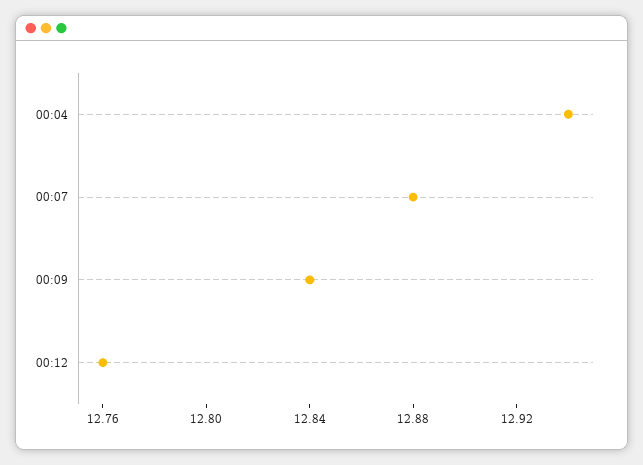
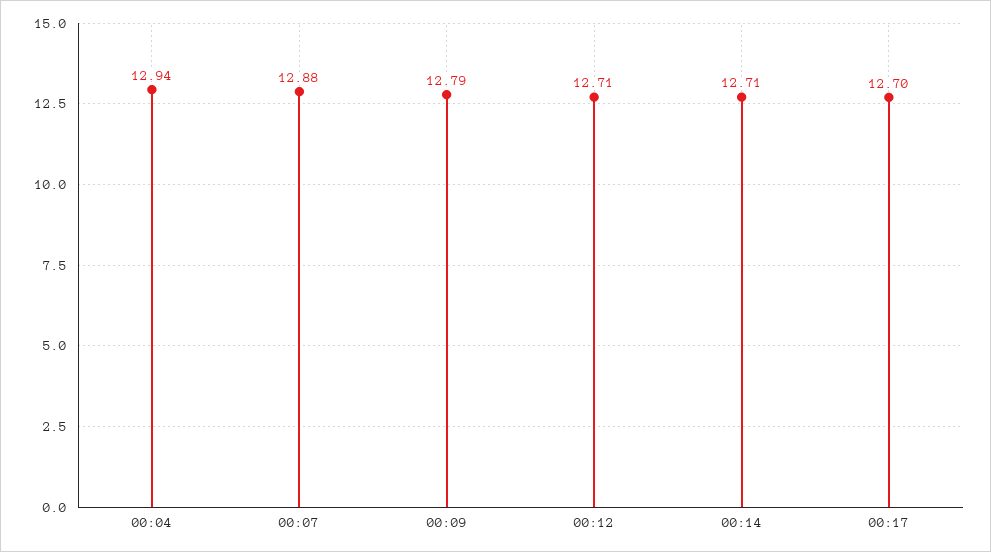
00:09: 12.84 -> 12.79
00:12: 12.76 -> 12.71
00:14: none -> 12.71
00:17: none -> 12.7

